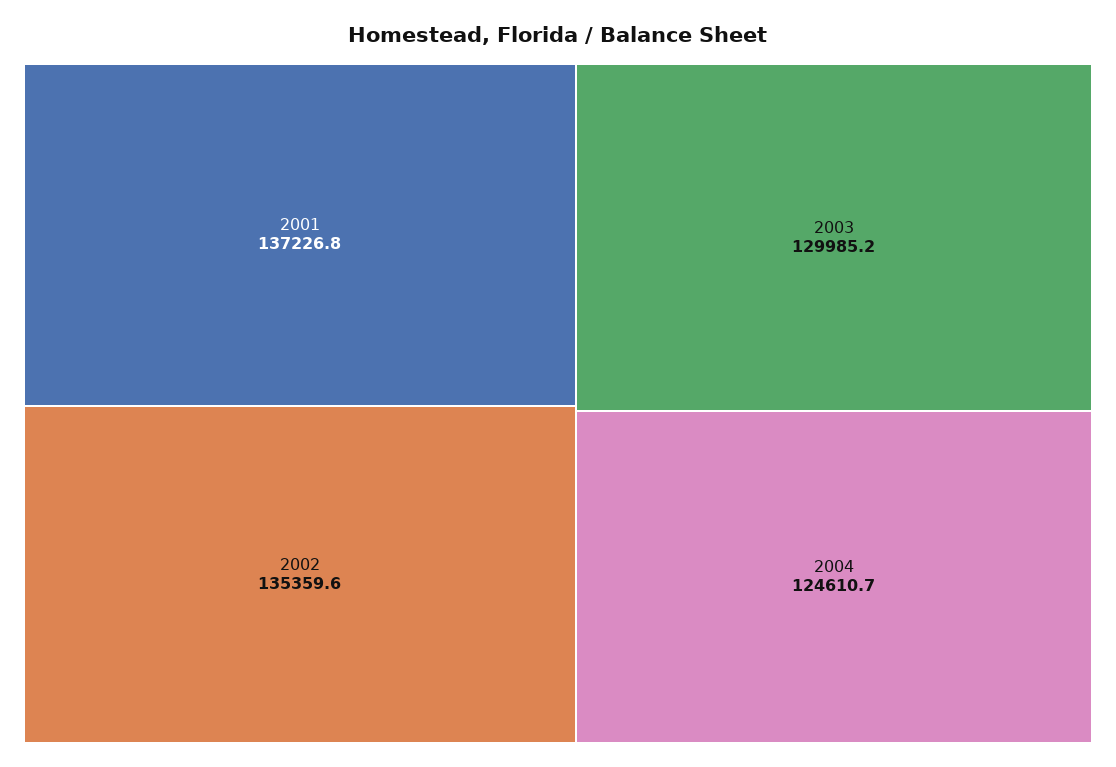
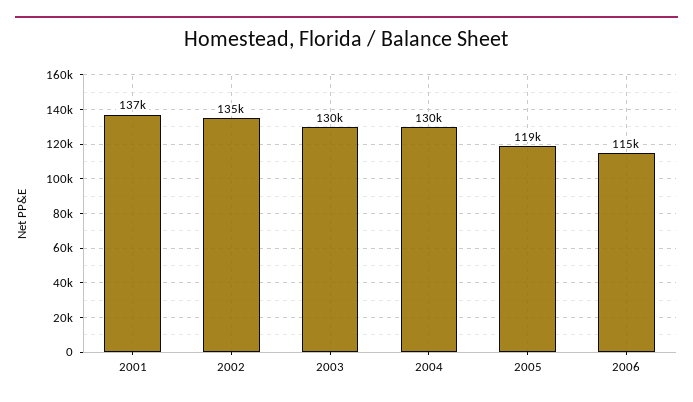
2004: 124610.7 -> 130000
2005: none -> 119000
2006: none -> 115000

